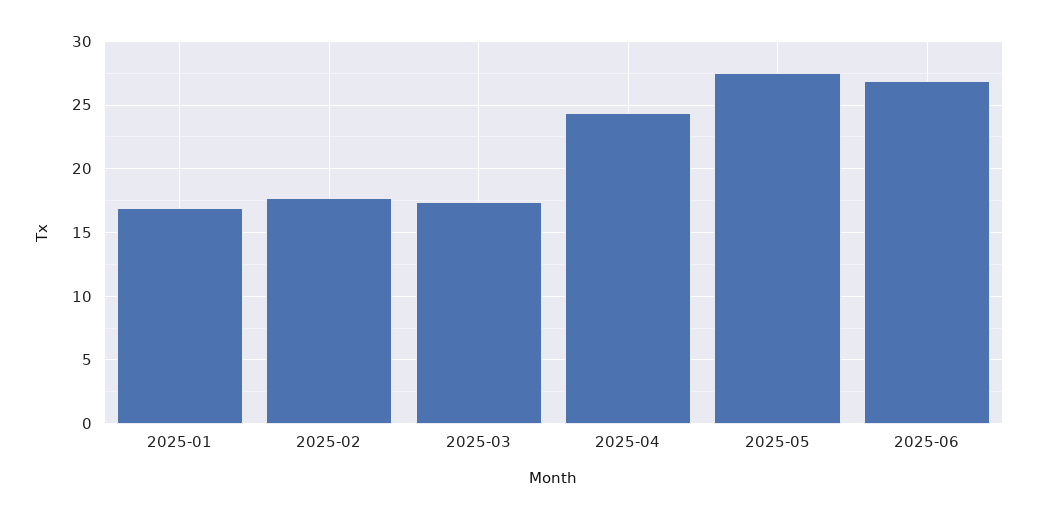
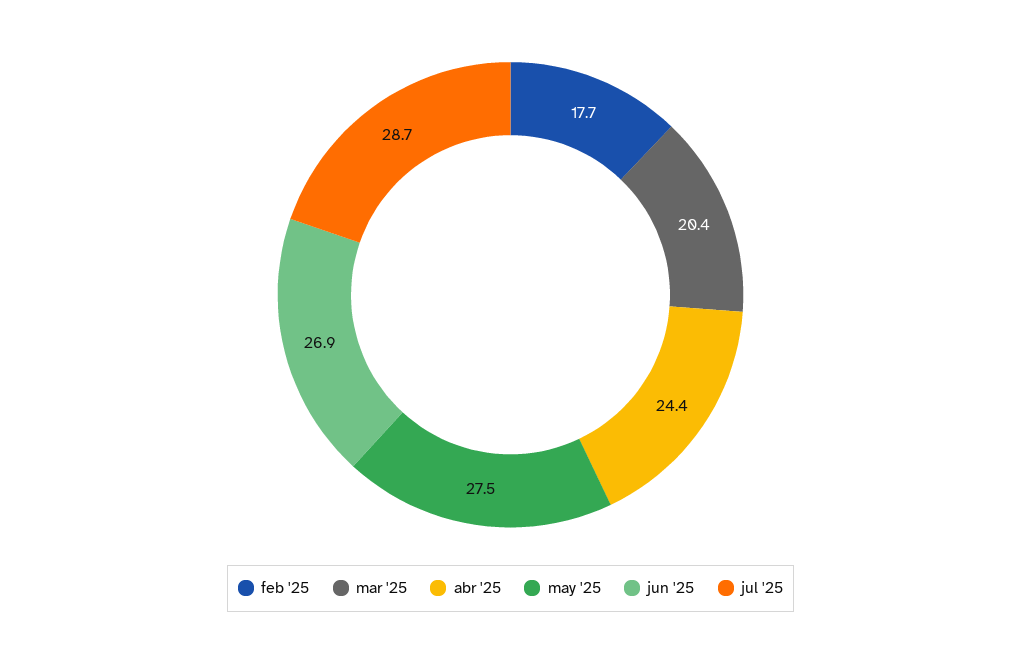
2025-01: 17 -> none
2025-03: 17.5 -> 20.4
jul '25: none -> 28.7

